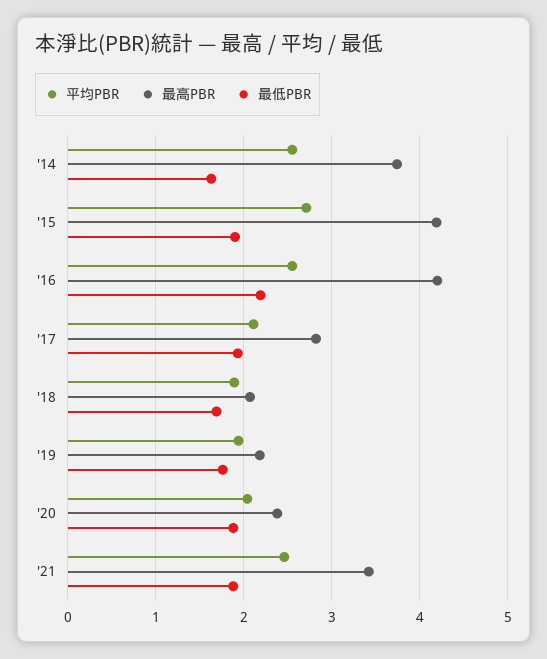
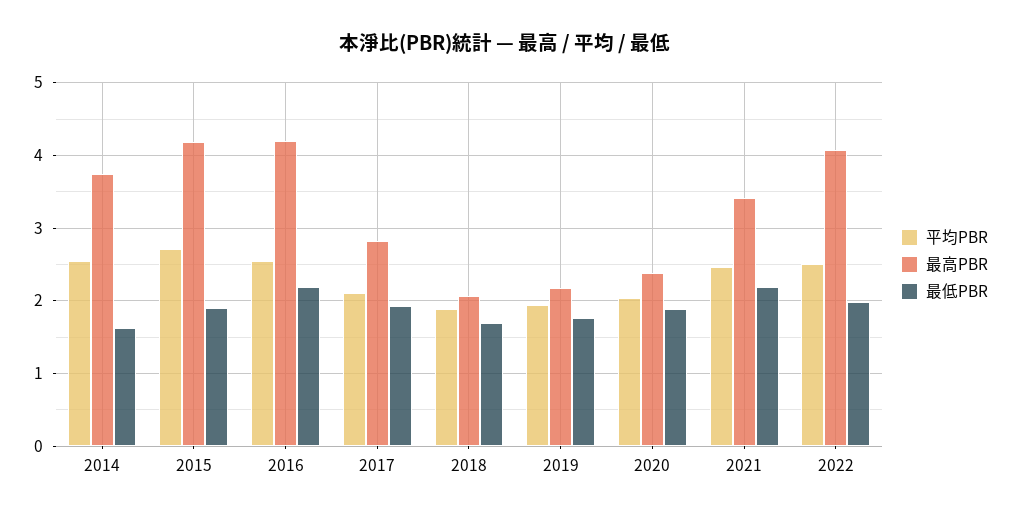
最低PBR, '21: 1.9 -> 2.2
平均PBR, 2022: none -> 2.5
最高PBR, 2022: none -> 4.1
最低PBR, 2022: none -> 2

